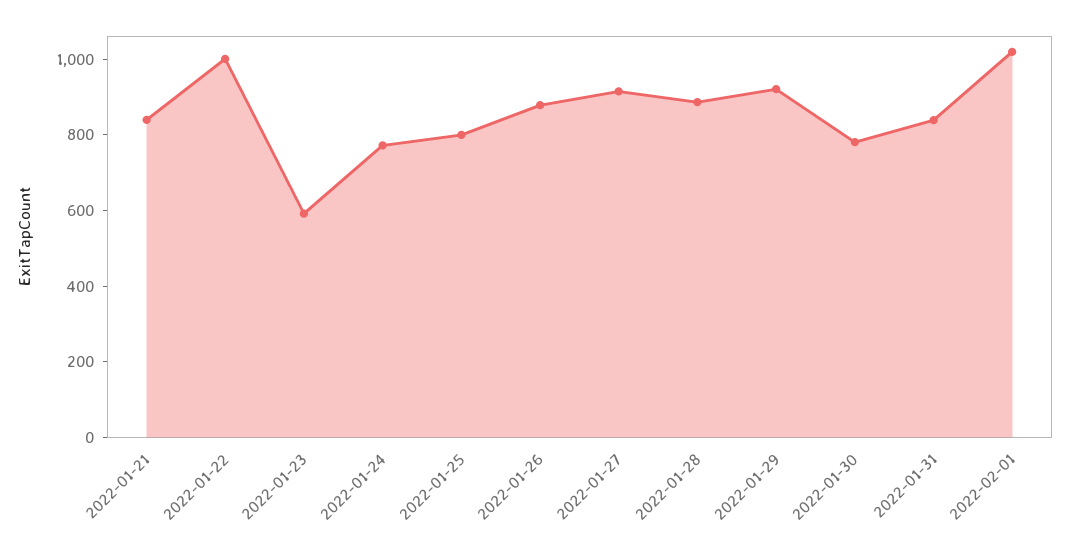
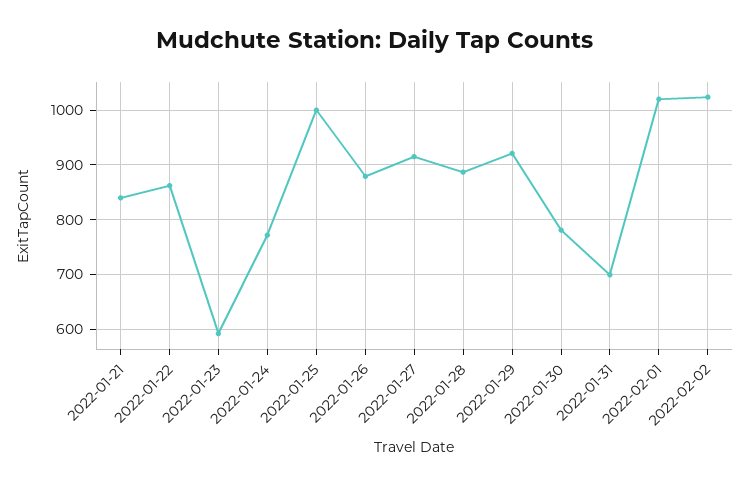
2022-01-22: 1000 -> 860
2022-01-25: 800 -> 1000
2022-01-31: 850 -> 700
2022-02-02: none -> 1020

